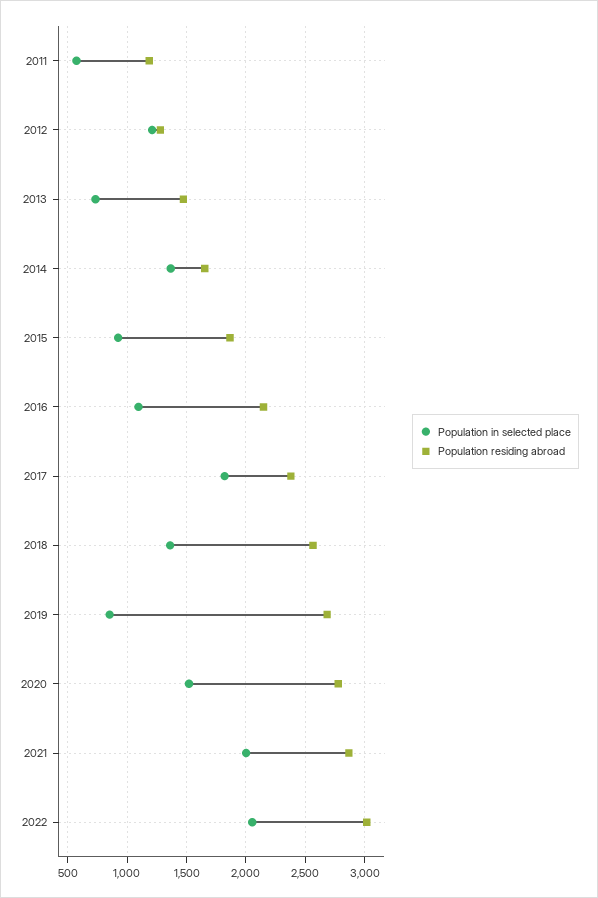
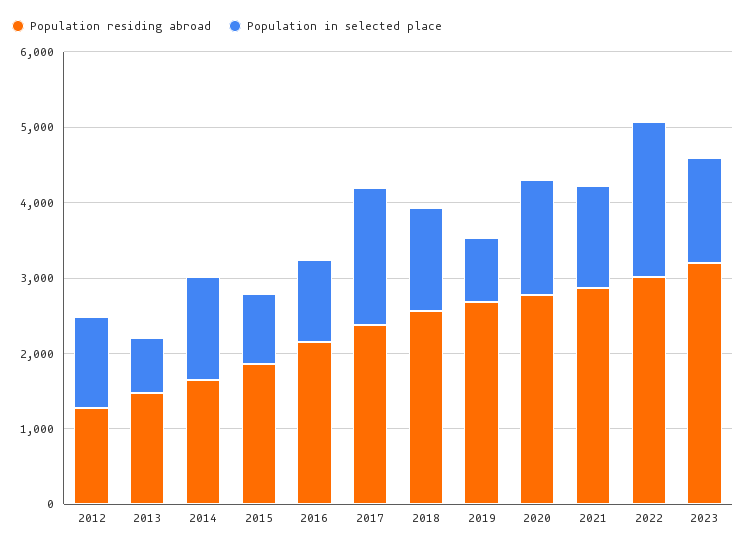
Population in selected place, 2011: 600 -> none
Population residing abroad, 2011: 1200 -> none
Population in selected place, 2021: 2000 -> 1400
Population residing abroad, 2023: none -> 3200
Population in selected place, 2023: none -> 1400

